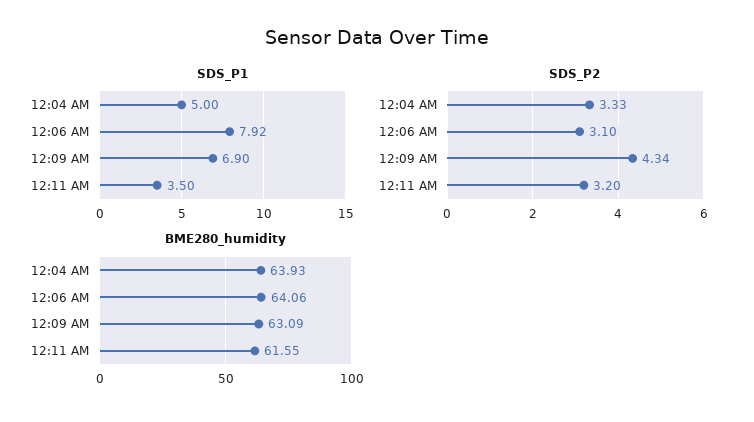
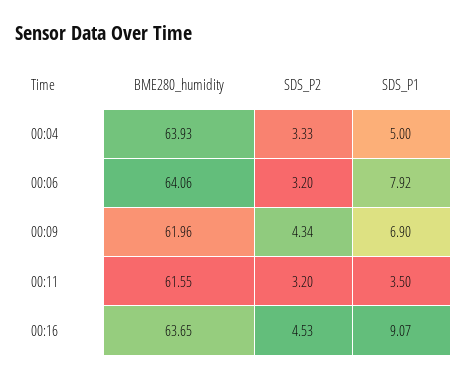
SDS_P2, 12:06 AM: 3.1 -> 3.2
BME280_humidity, 12:09 AM: 63.09 -> 61.96
BME280_humidity, 00:16: none -> 63.65
SDS_P2, 00:16: none -> 4.53
SDS_P1, 00:16: none -> 9.07

